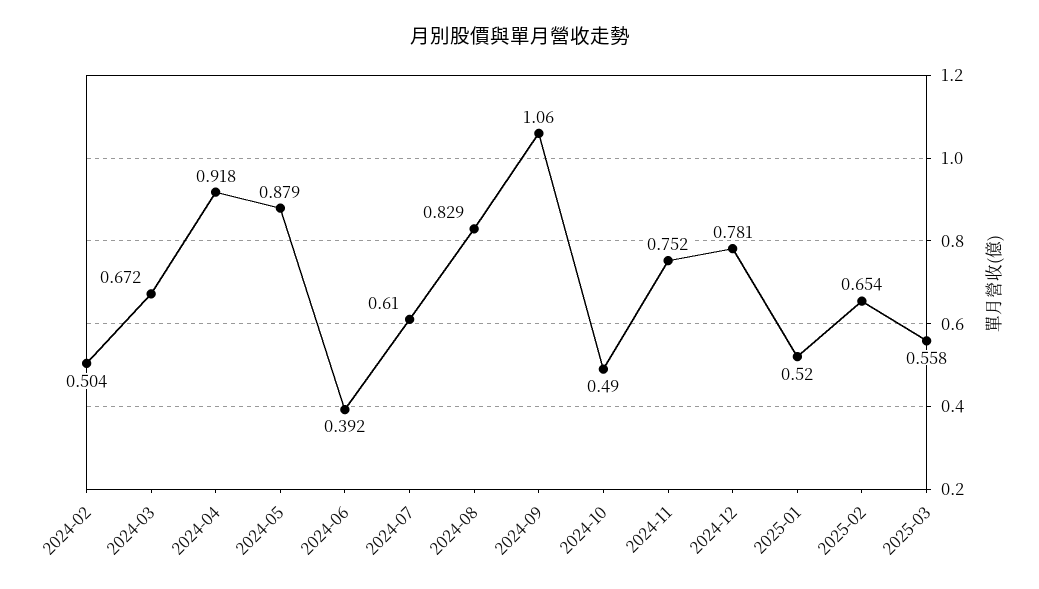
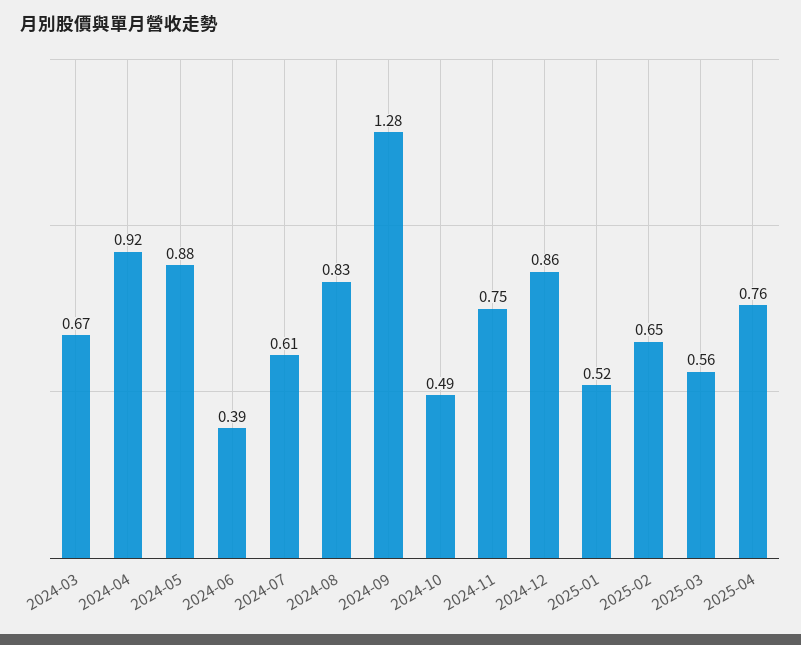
2024-02: 0.504 -> none
2024-09: 1.06 -> 1.28
2024-12: 0.781 -> 0.86
2025-04: none -> 0.76

